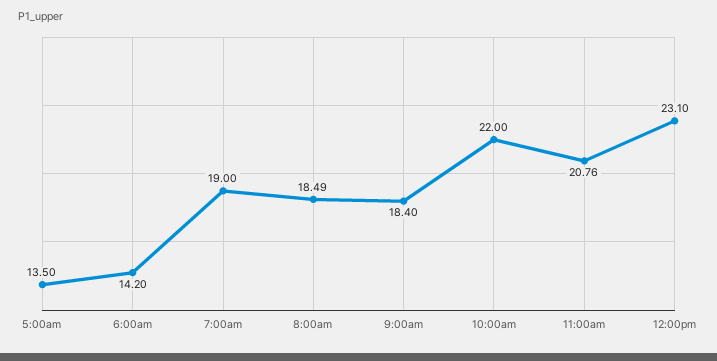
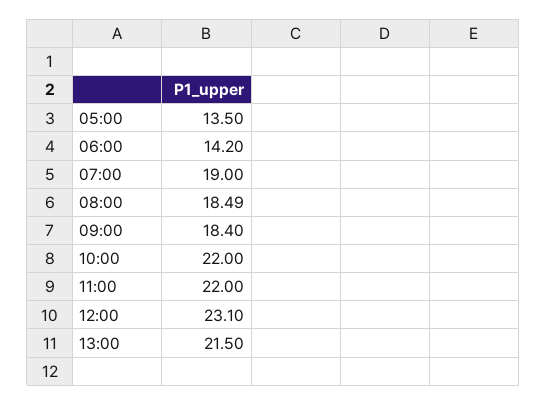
11:00am: 20.76 -> 22
13:00: none -> 21.5

